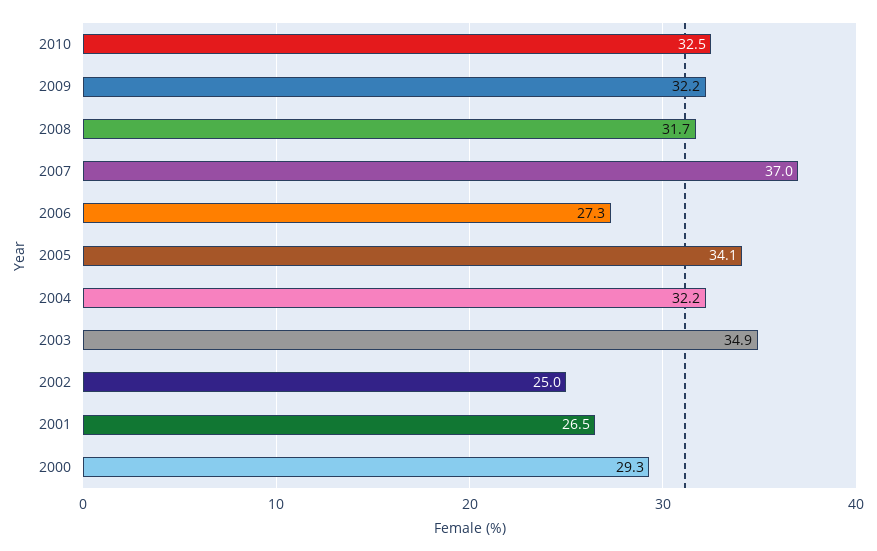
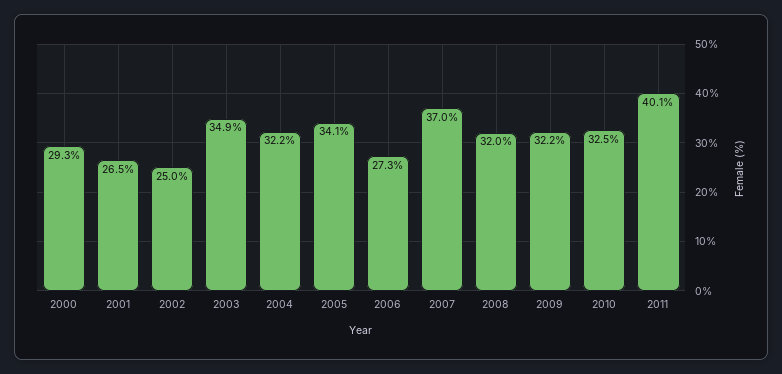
2008: 31.7 -> 32
2011: none -> 40.1

